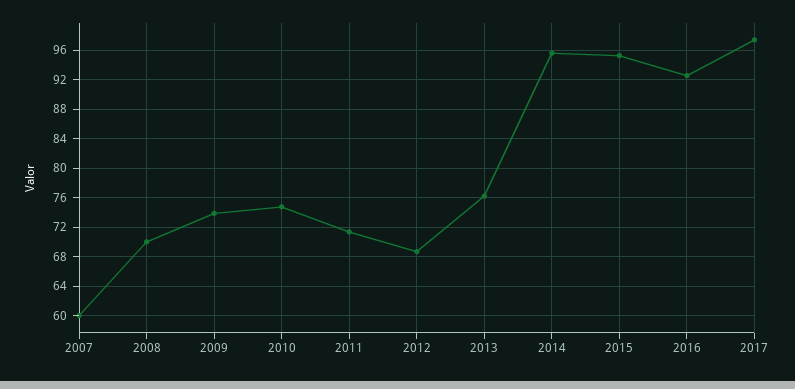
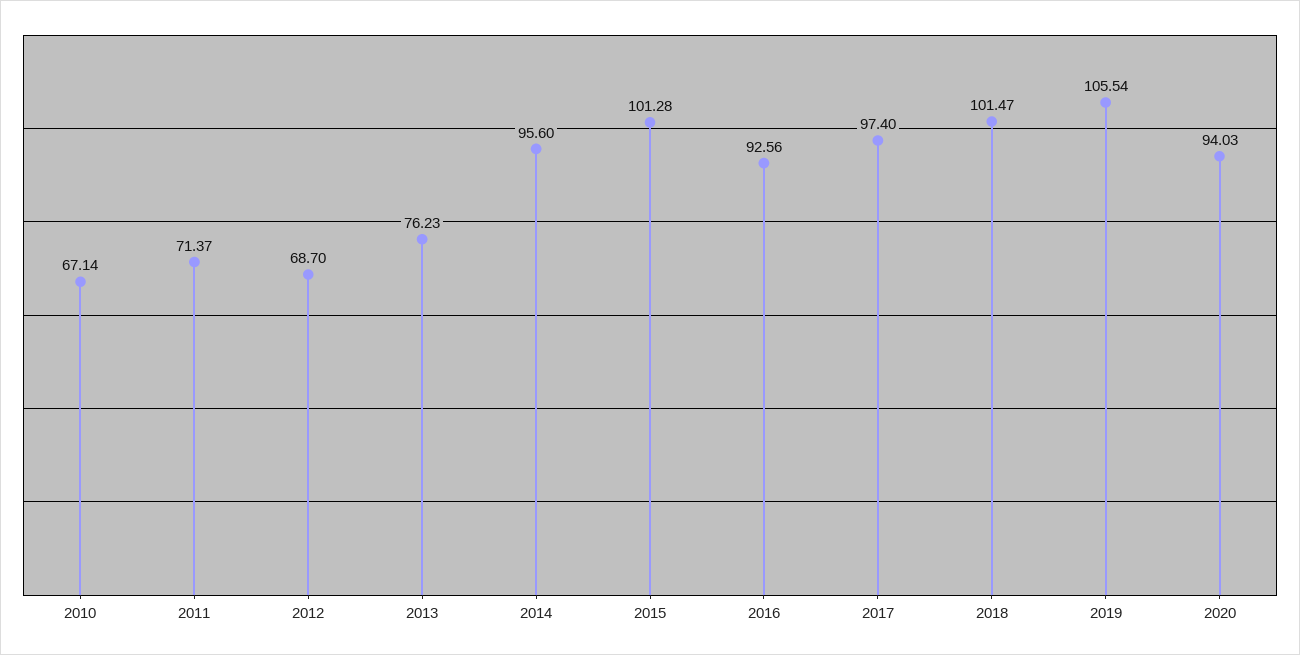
2007: 60 -> none
2008: 70 -> none
2009: 74 -> none
2010: 75 -> 67.14
2015: 95 -> 101.28
2018: none -> 101.47
2019: none -> 105.54
2020: none -> 94.03

